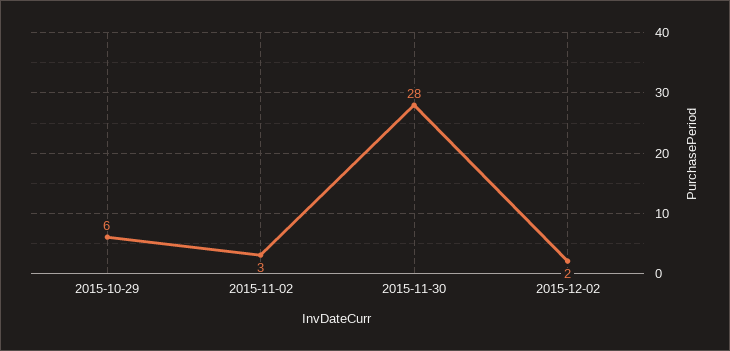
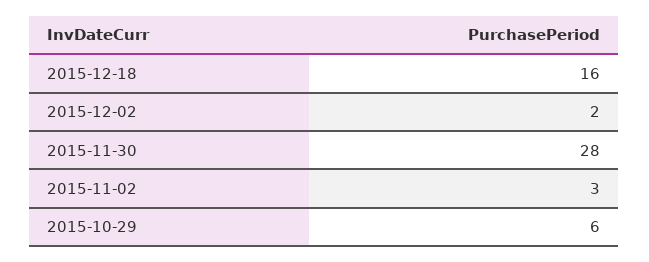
2015-12-18: none -> 16

